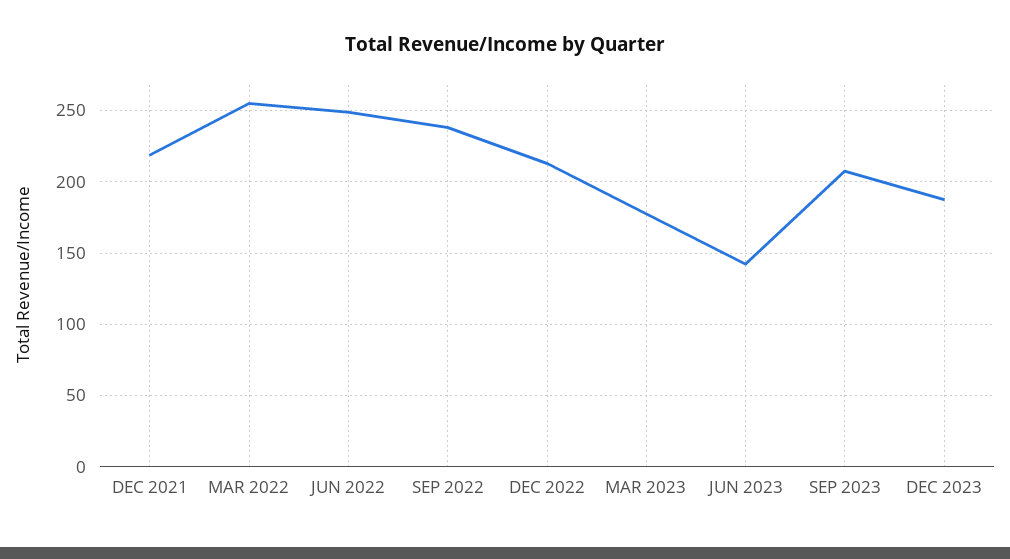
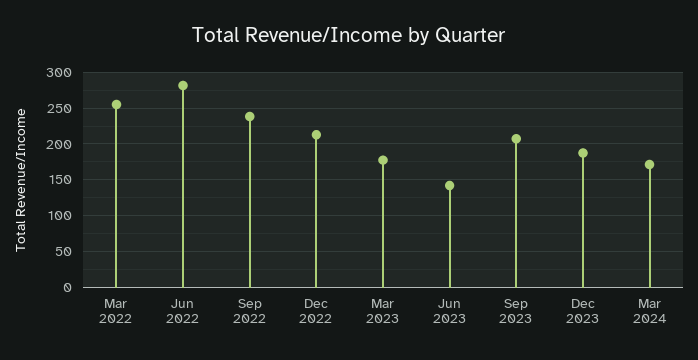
DEC 2021: 220 -> none
JUN 2022: 250 -> 280
Mar 2024: none -> 170

